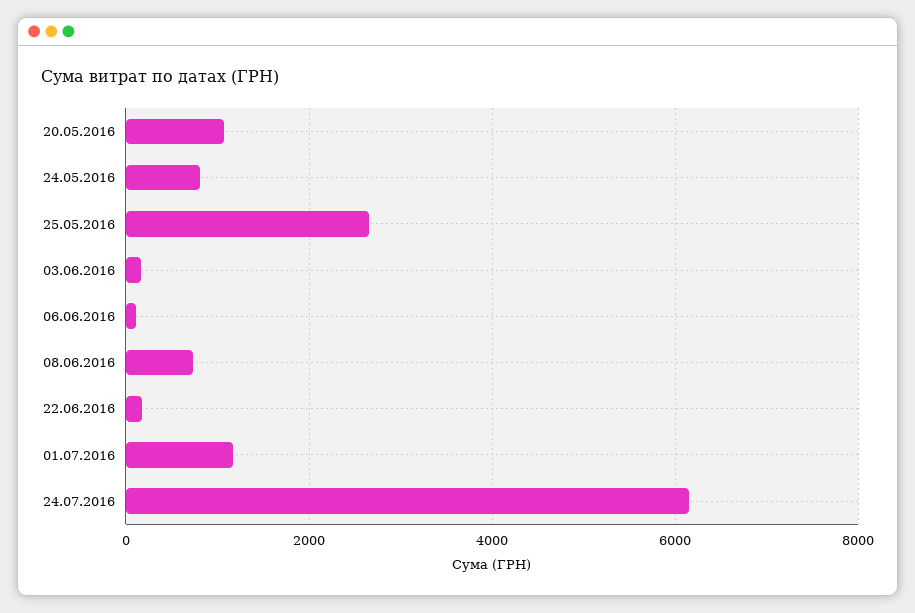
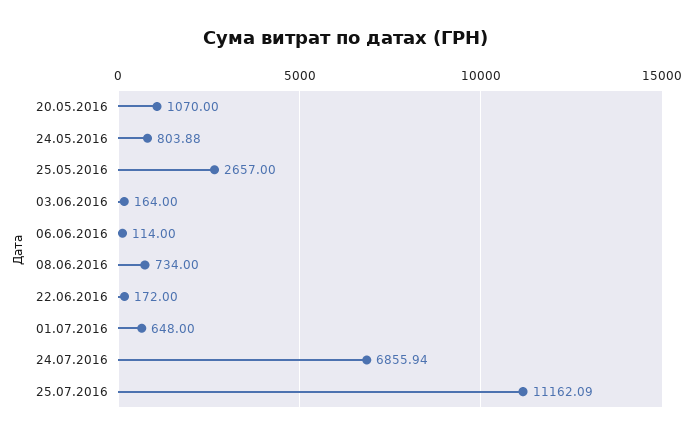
01.07.2016: 1200 -> 648
24.07.2016: 6200 -> 6855.94
25.07.2016: none -> 11162.09

